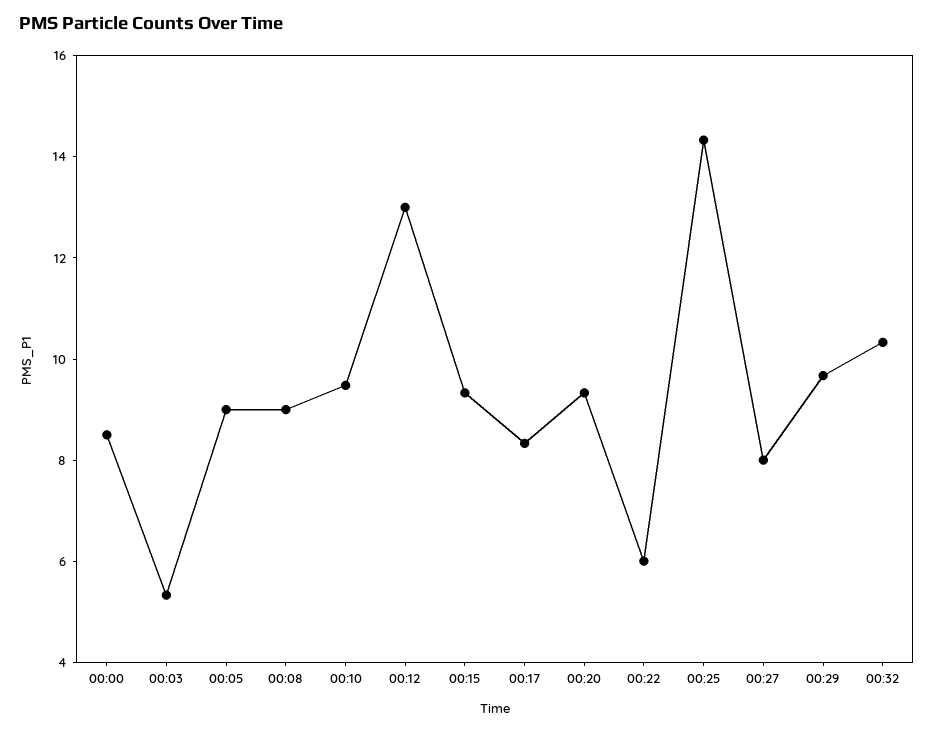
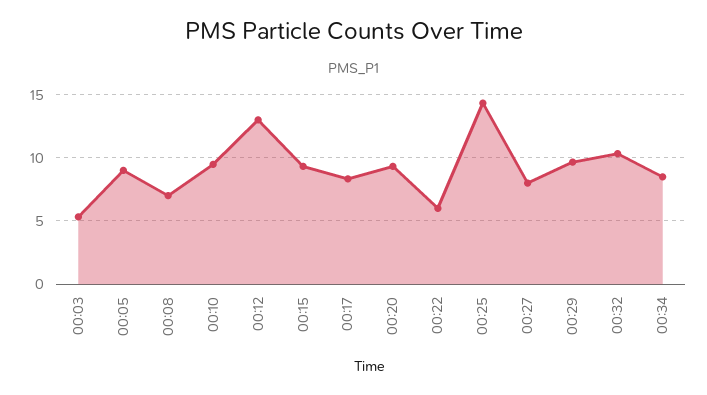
00:00: 8.5 -> none
00:08: 9 -> 7
00:34: none -> 8.5

